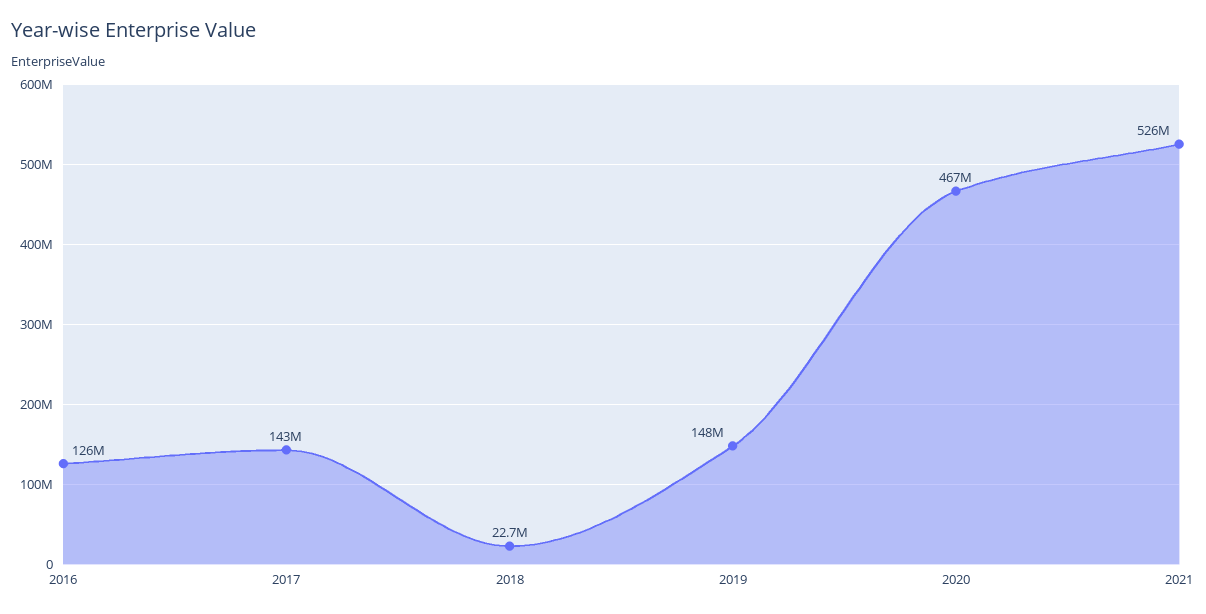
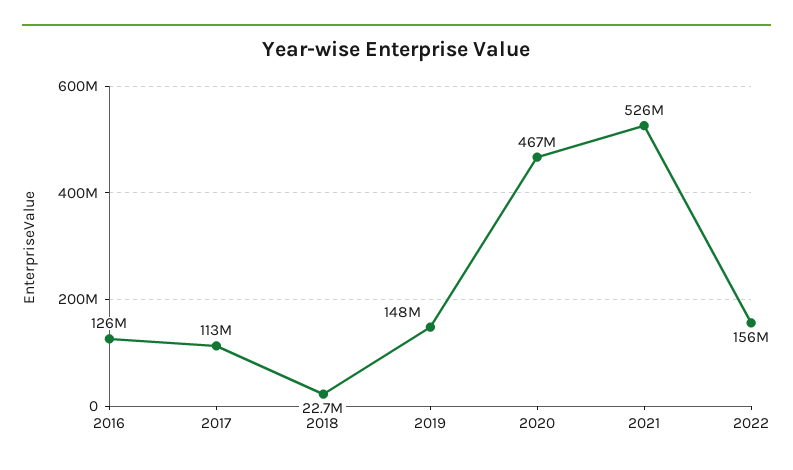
2017: 143000000 -> 113000000
2022: none -> 156000000

